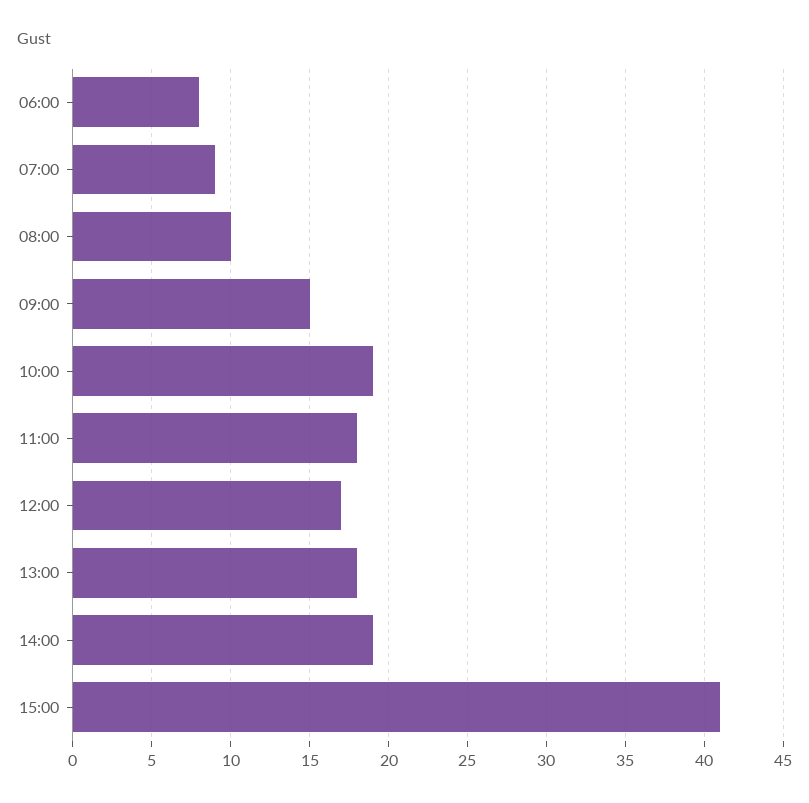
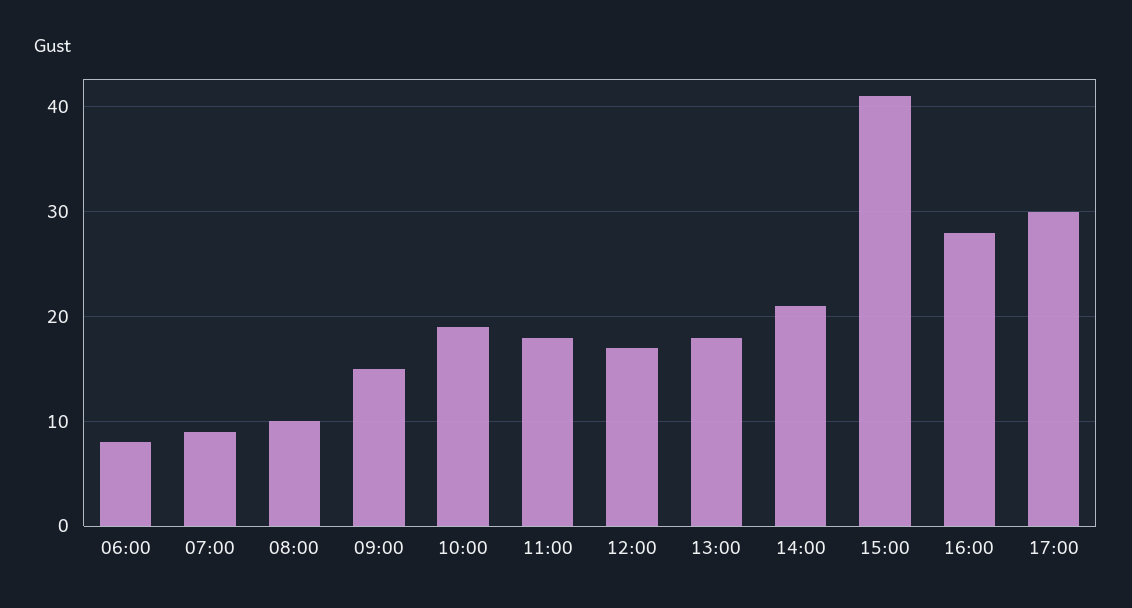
14:00: 19 -> 21
16:00: none -> 28
17:00: none -> 30

